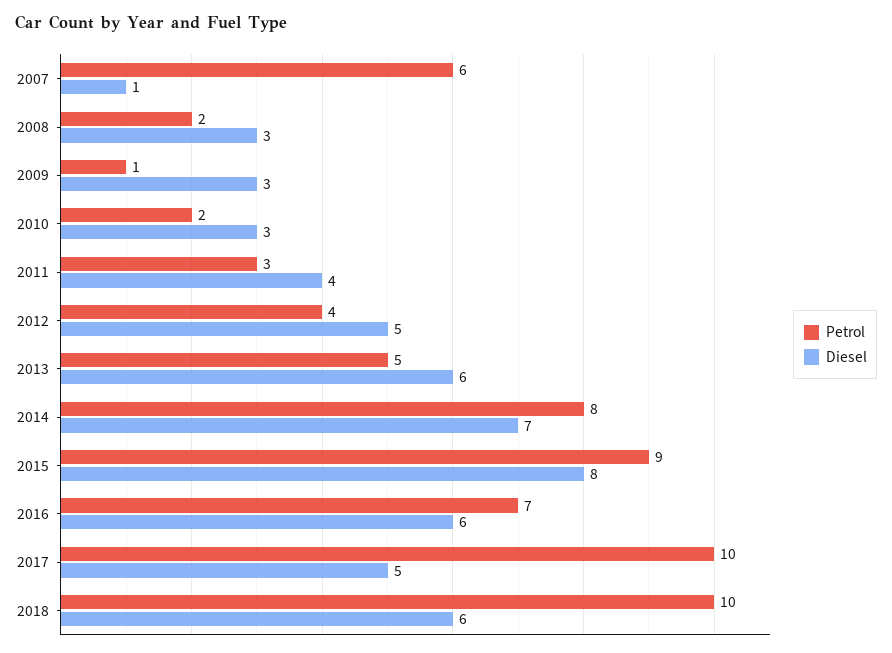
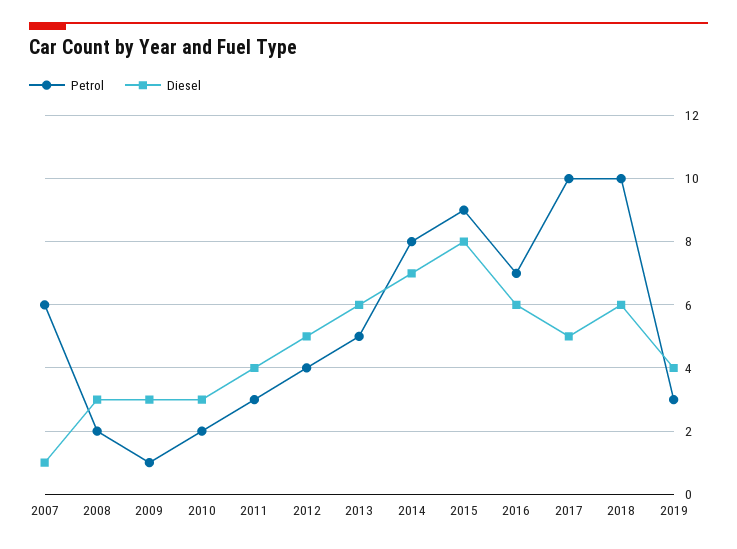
Petrol, 2019: none -> 3
Diesel, 2019: none -> 4

